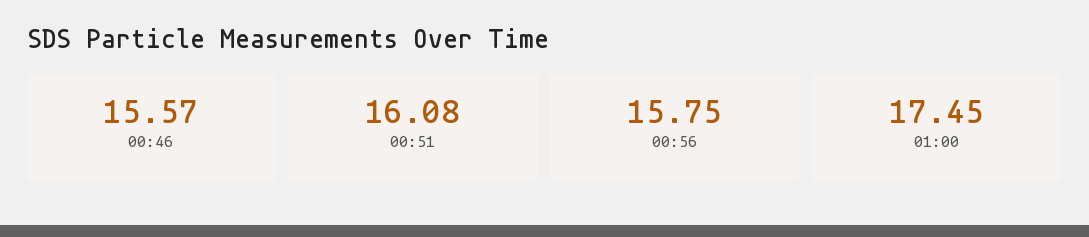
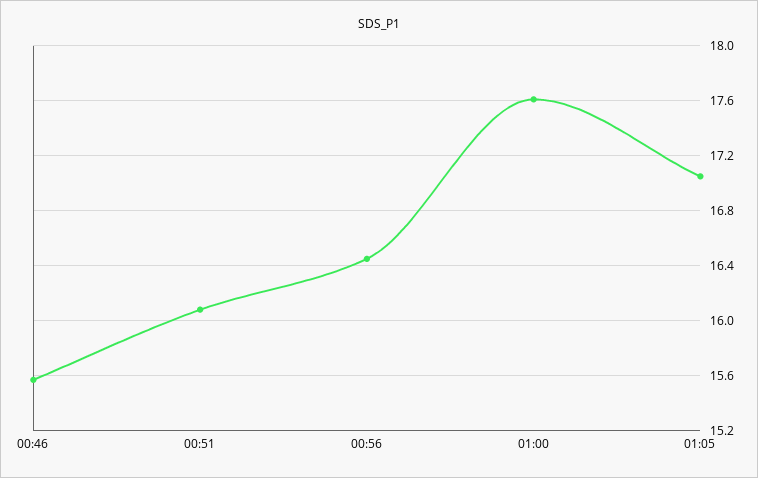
00:56: 15.75 -> 16.45
01:00: 17.45 -> 17.6
01:05: none -> 17.05

